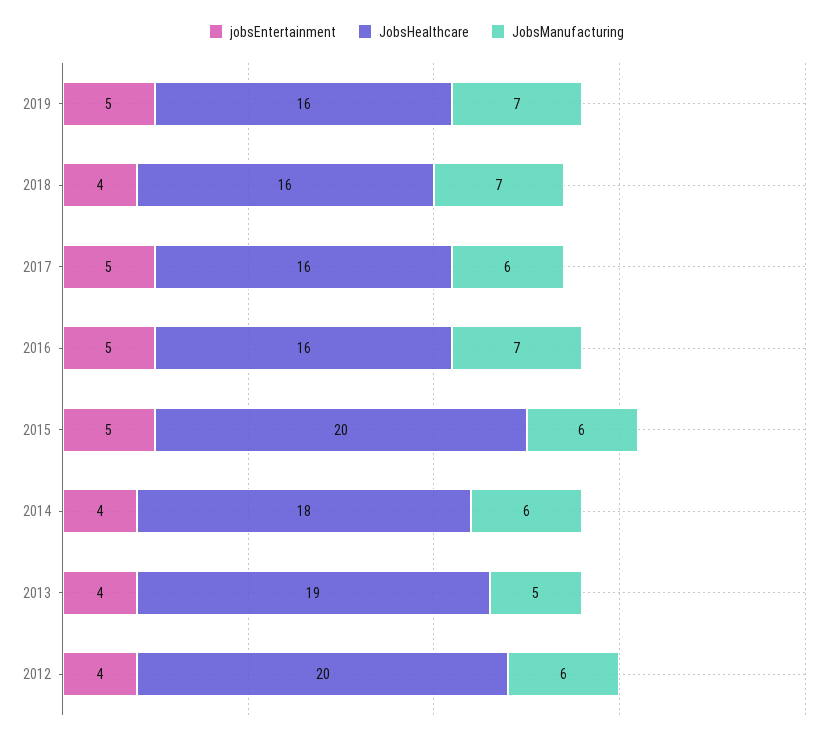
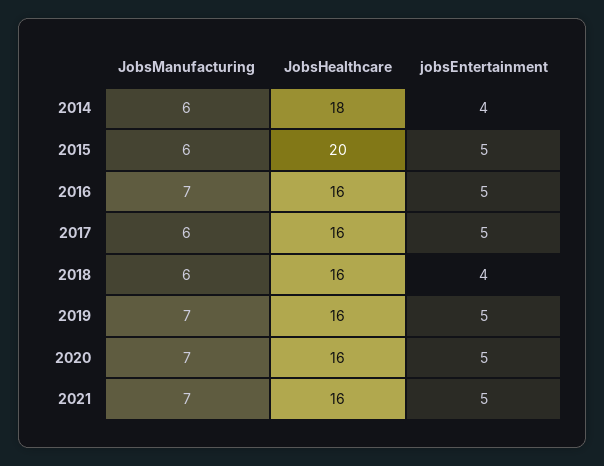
JobsManufacturing, 2018: 7 -> 6
jobsEntertainment, 2013: 4 -> none
JobsHealthcare, 2013: 19 -> none
JobsManufacturing, 2013: 5 -> none
jobsEntertainment, 2012: 4 -> none
JobsHealthcare, 2012: 20 -> none
JobsManufacturing, 2012: 6 -> none
JobsManufacturing, 2020: none -> 7
JobsHealthcare, 2020: none -> 16
jobsEntertainment, 2020: none -> 5
JobsManufacturing, 2021: none -> 7
JobsHealthcare, 2021: none -> 16
jobsEntertainment, 2021: none -> 5

